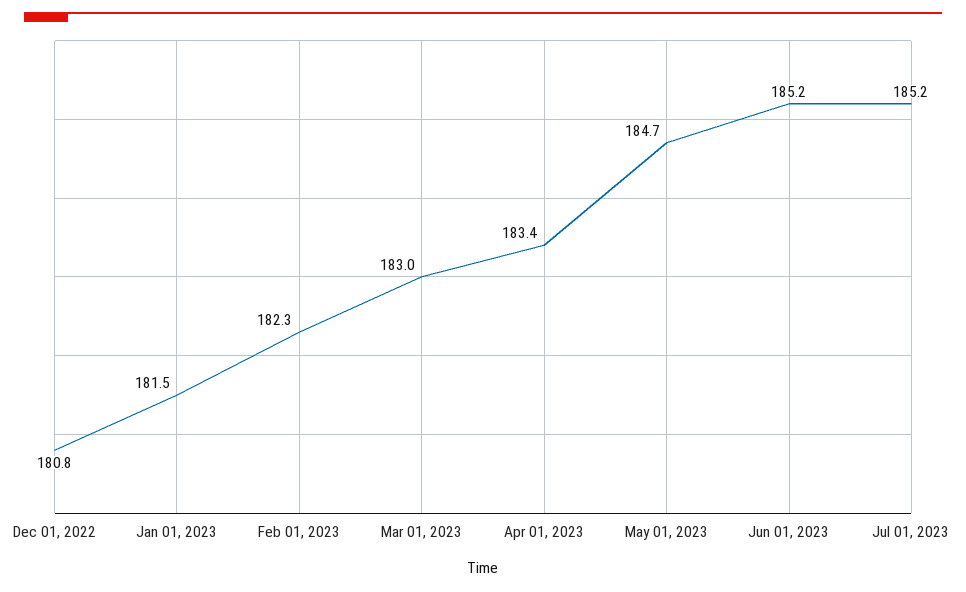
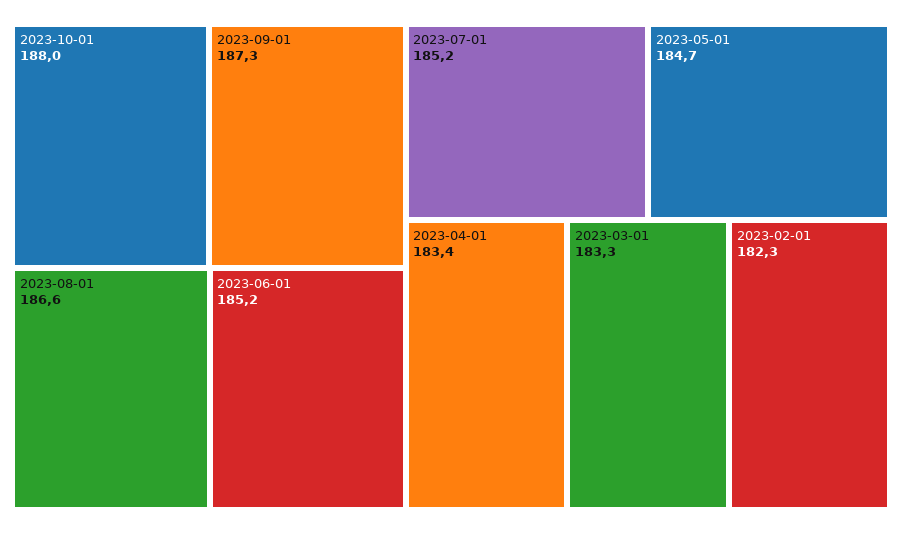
Dec 01, 2022: 180.8 -> none
Jan 01, 2023: 181.5 -> none
Mar 01, 2023: 183 -> 183.3
2023-10-01: none -> 188
2023-09-01: none -> 187.3
2023-08-01: none -> 186.6

